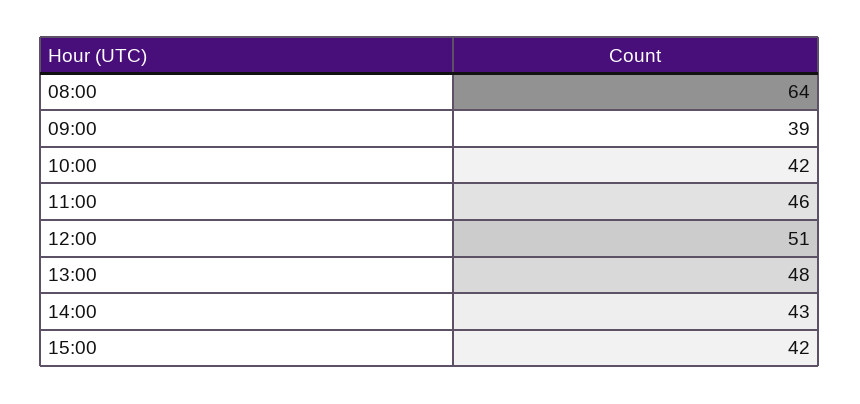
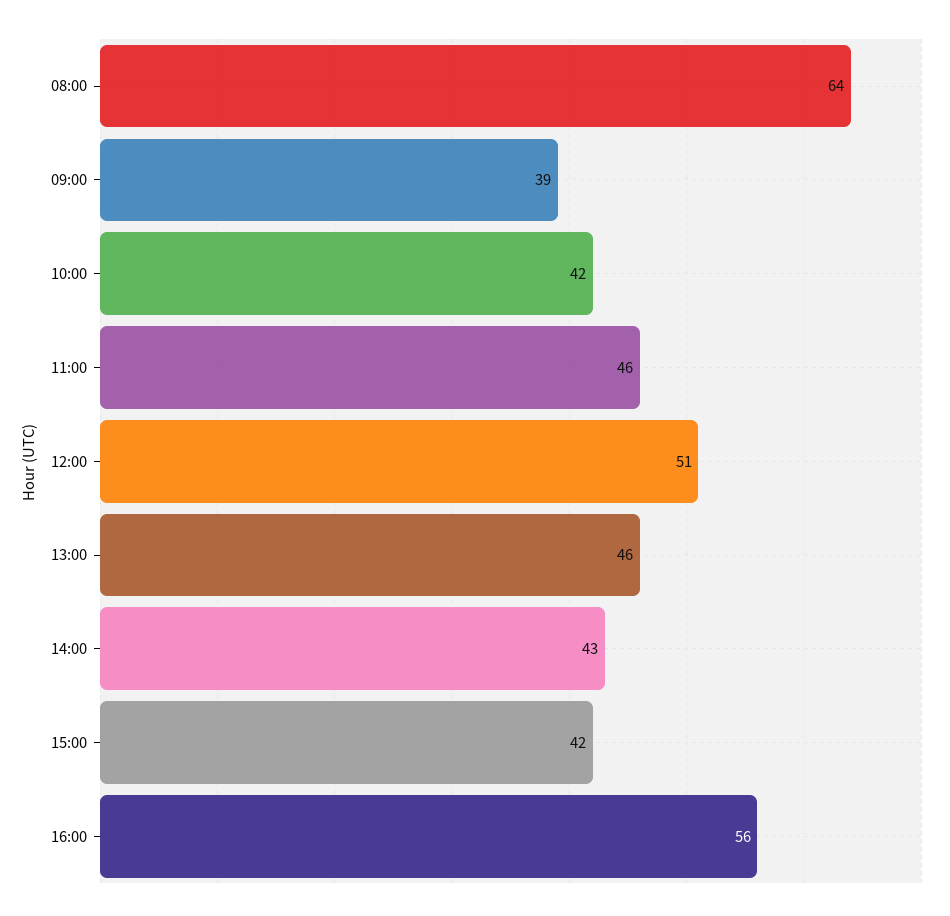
13:00: 48 -> 46
16:00: none -> 56

